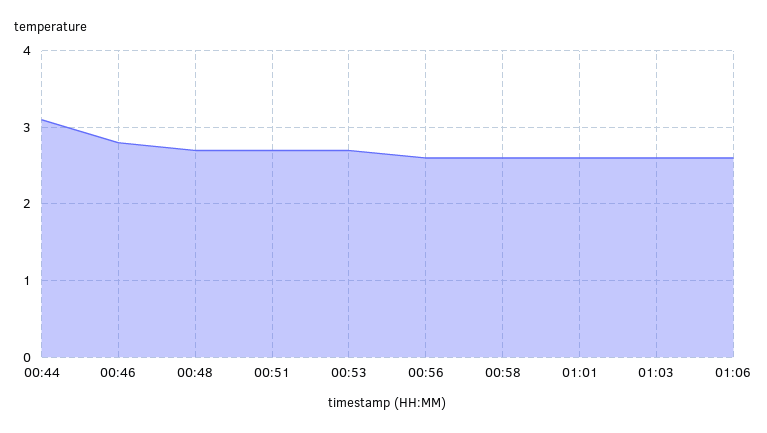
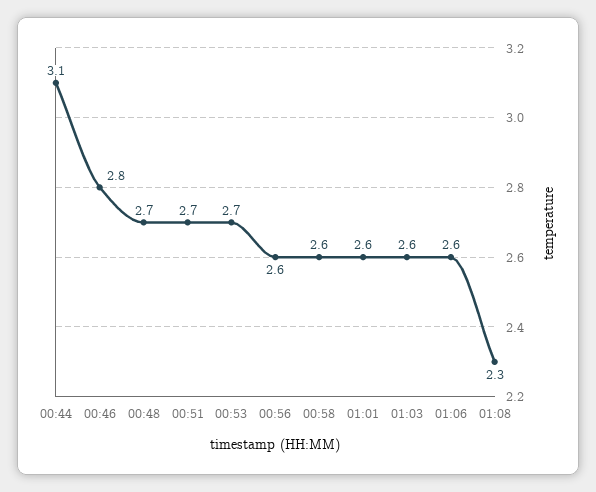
01:08: none -> 2.3

